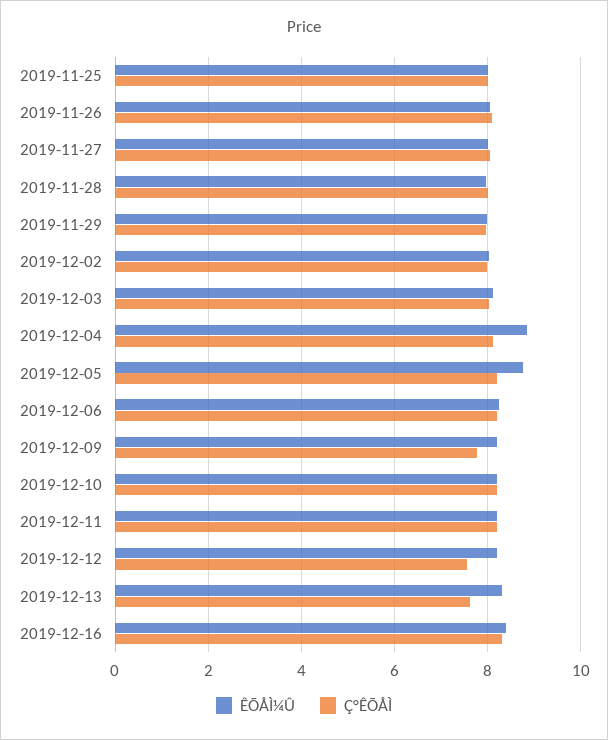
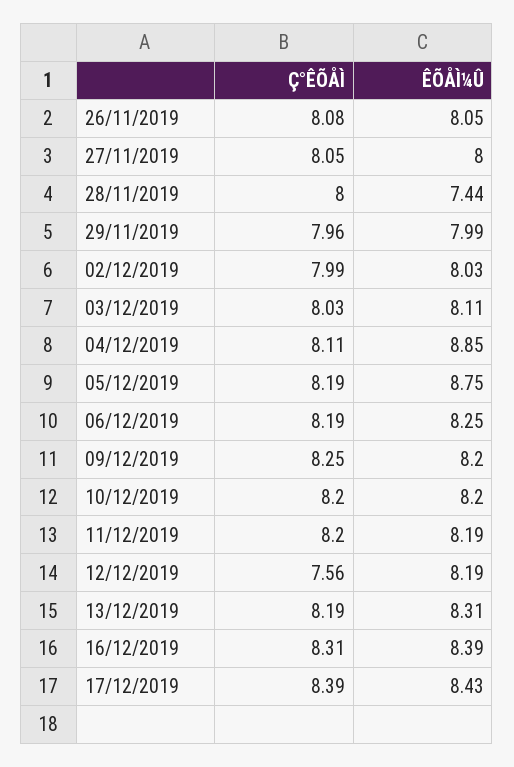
ÊÕÅÌ¼Û, 2019-11-25: 8 -> none
Ç°ÊÕÅÌ, 2019-11-25: 8 -> none
ÊÕÅÌ¼Û, 2019-11-28: 8 -> 7.44
Ç°ÊÕÅÌ, 2019-12-09: 7.8 -> 8.25
Ç°ÊÕÅÌ, 2019-12-13: 7.6 -> 8.19
Ç°ÊÕÅÌ, 17/12/2019: none -> 8.39
ÊÕÅÌ¼Û, 17/12/2019: none -> 8.43

